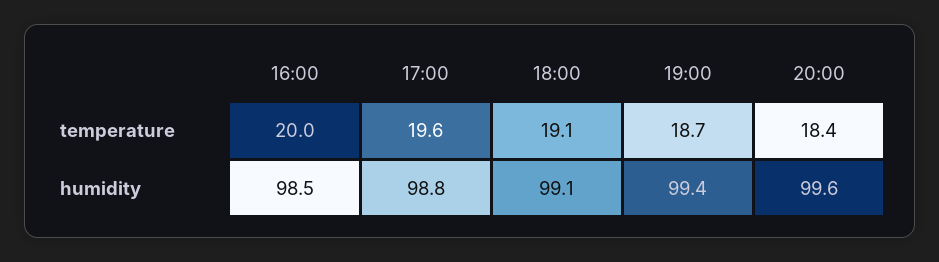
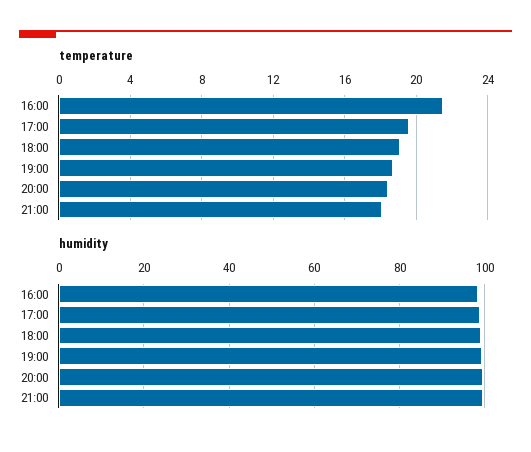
temperature, 16:00: 20 -> 21.5
temperature, 21:00: none -> 18
humidity, 21:00: none -> 100

